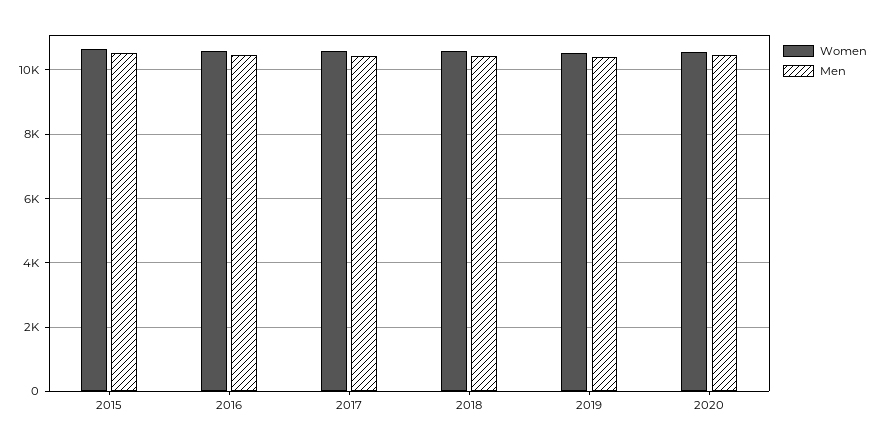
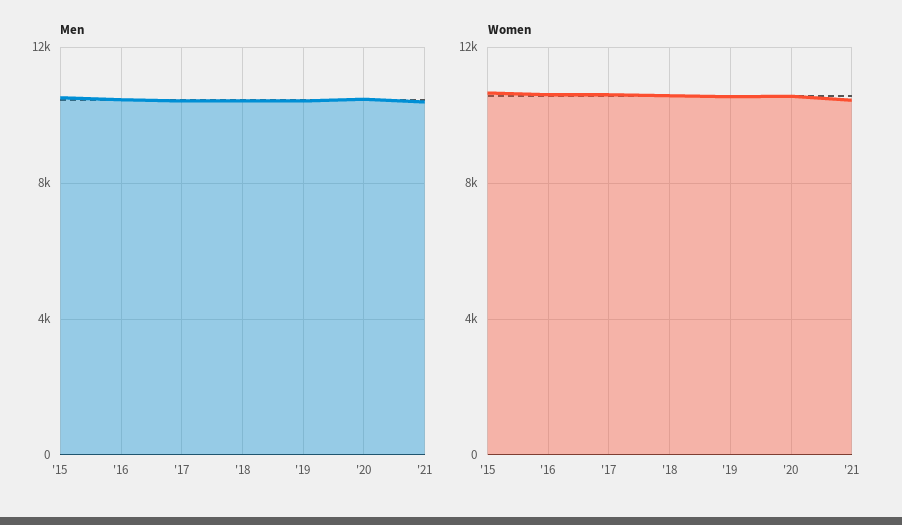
Men, '21: none -> 10500
Women, '21: none -> 10500

